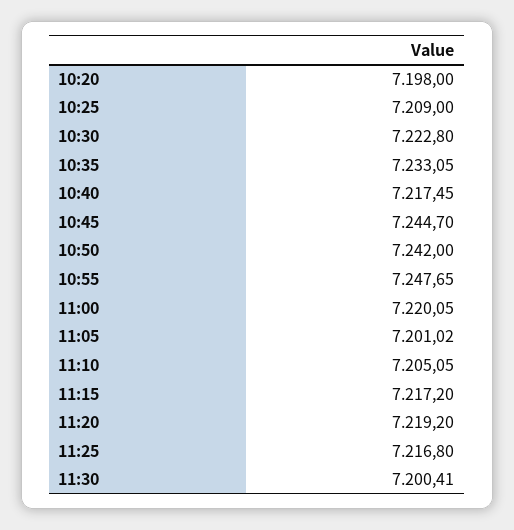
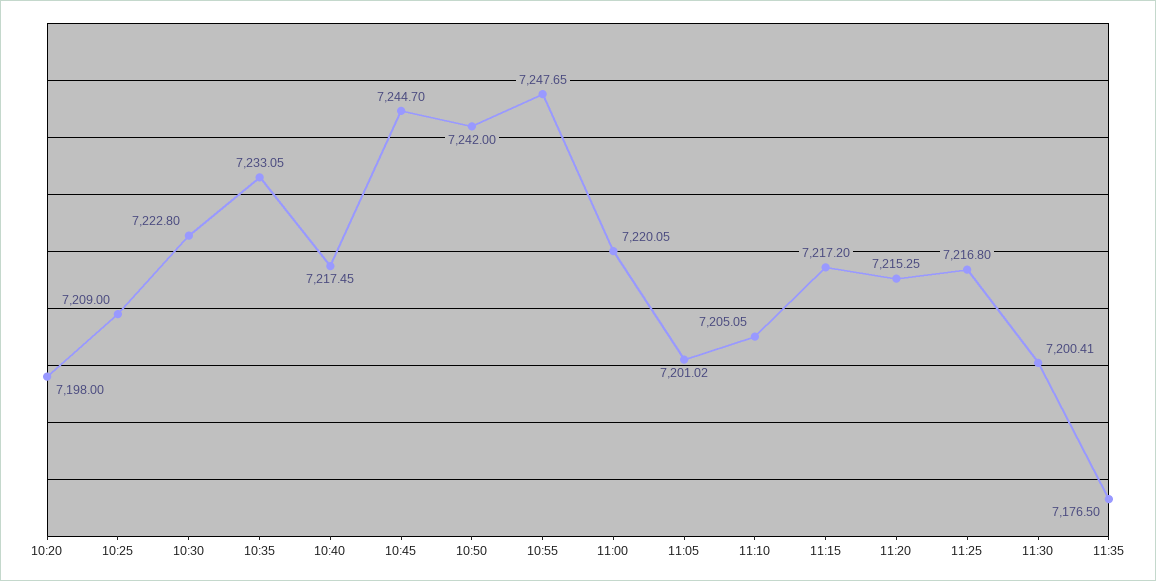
11:20: 7219.2 -> 7215.25
11:35: none -> 7176.5

